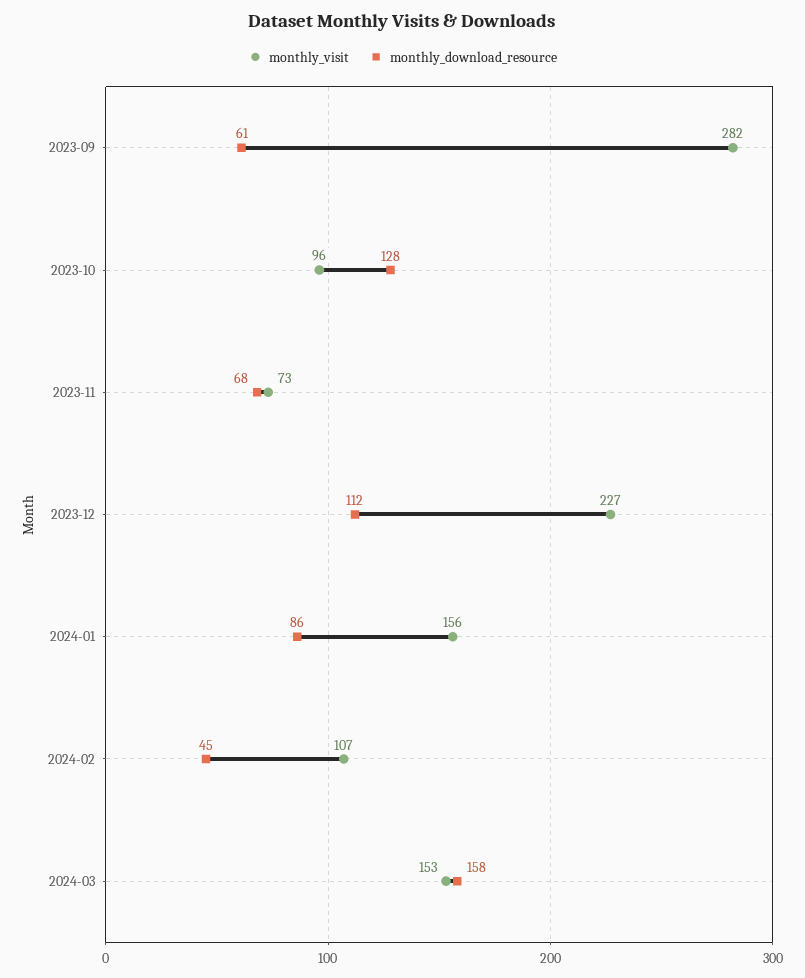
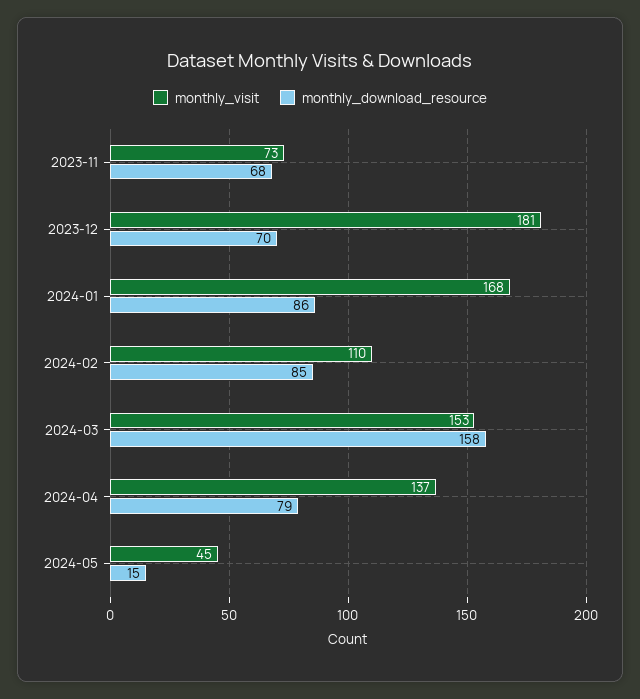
monthly_visit, 2023-09: 282 -> none
monthly_download_resource, 2023-09: 61 -> none
monthly_visit, 2023-10: 96 -> none
monthly_download_resource, 2023-10: 128 -> none
monthly_visit, 2023-12: 227 -> 181
monthly_download_resource, 2023-12: 112 -> 70
monthly_visit, 2024-01: 156 -> 168
monthly_visit, 2024-02: 107 -> 110
monthly_download_resource, 2024-02: 45 -> 85
monthly_visit, 2024-04: none -> 137
monthly_download_resource, 2024-04: none -> 79
monthly_visit, 2024-05: none -> 45
monthly_download_resource, 2024-05: none -> 15

